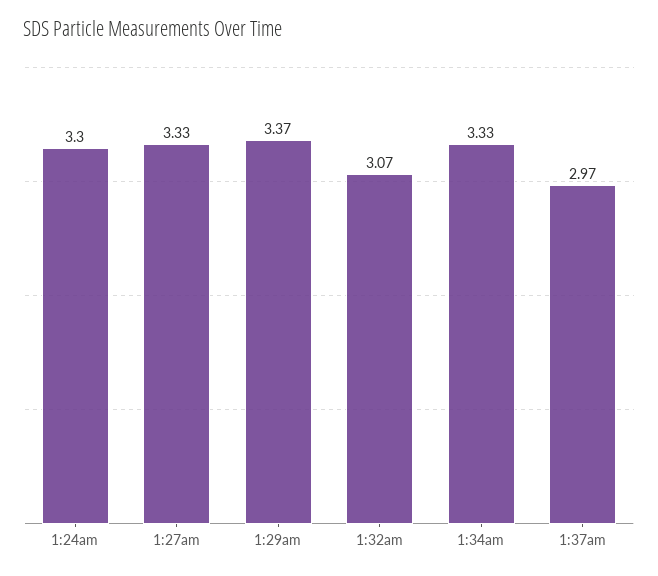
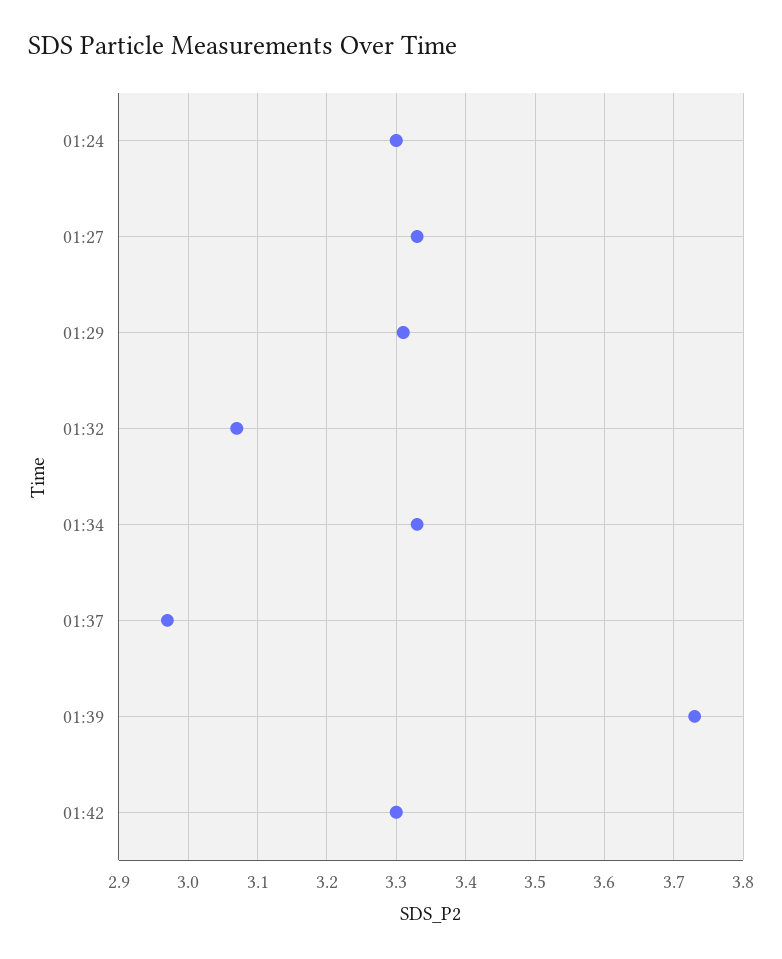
1:29am: 3.37 -> 3.31
01:39: none -> 3.73
01:42: none -> 3.3

